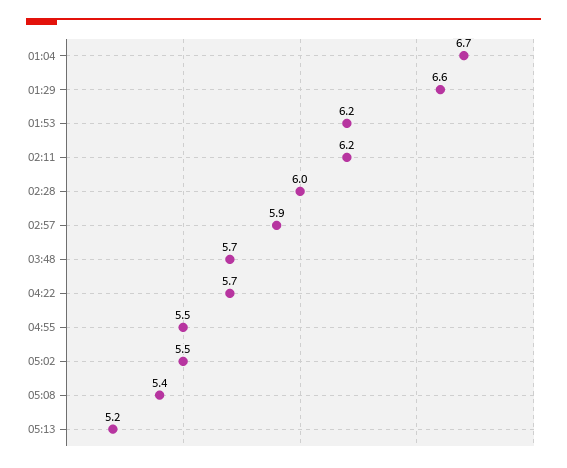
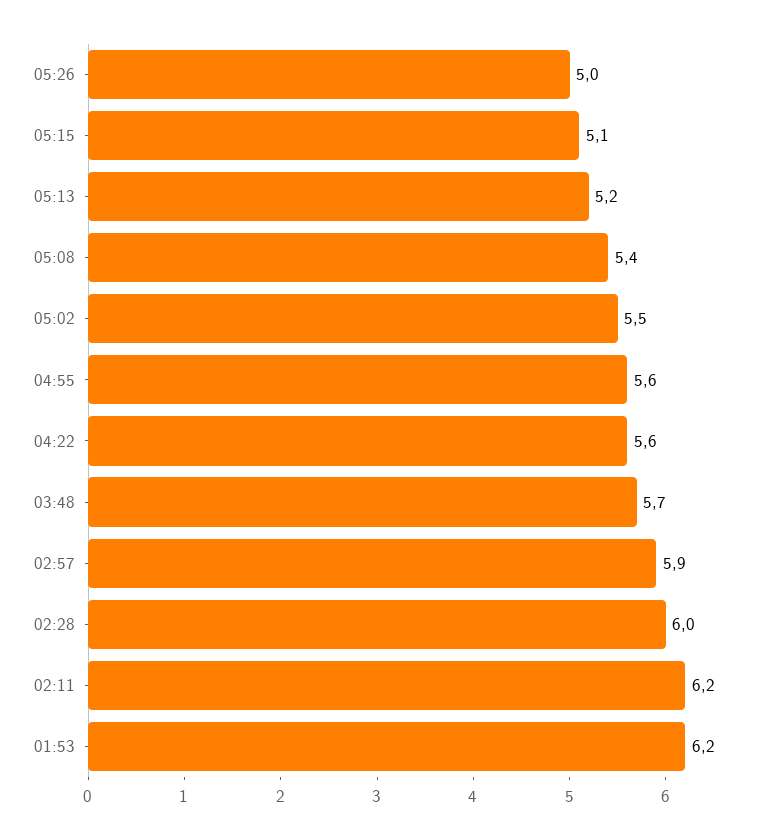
01:04: 6.7 -> none
01:29: 6.6 -> none
04:22: 5.7 -> 5.6
04:55: 5.5 -> 5.6
05:26: none -> 5
05:15: none -> 5.1

